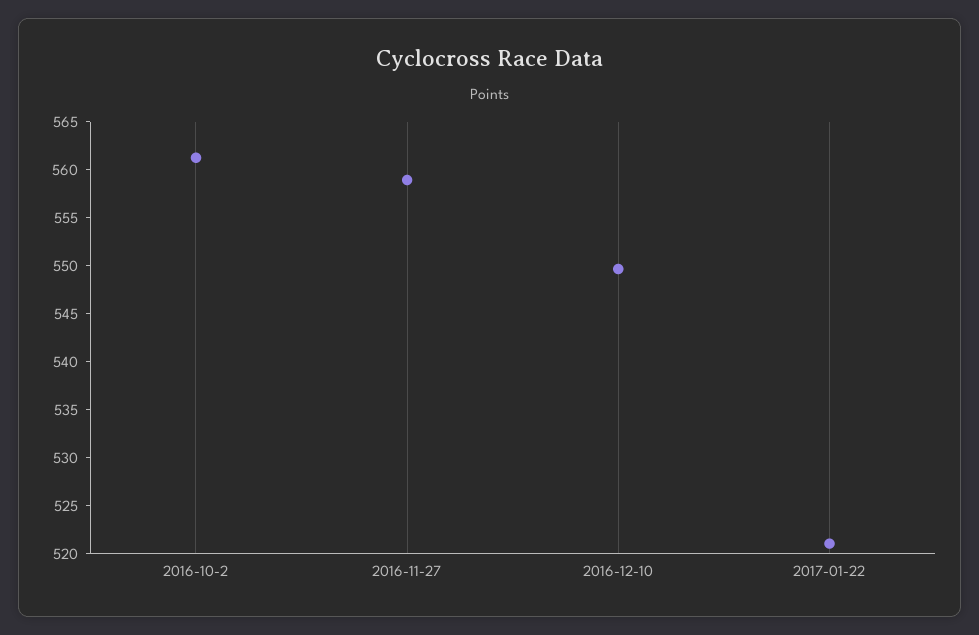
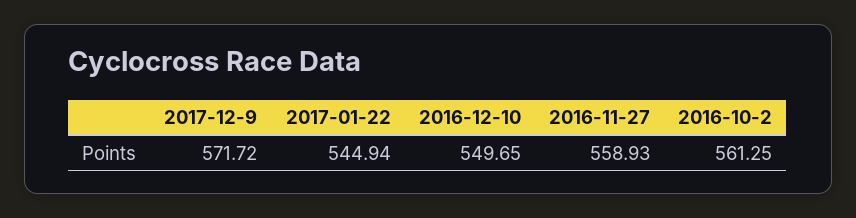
2017-01-22: 521 -> 544.94
2017-12-9: none -> 571.72

